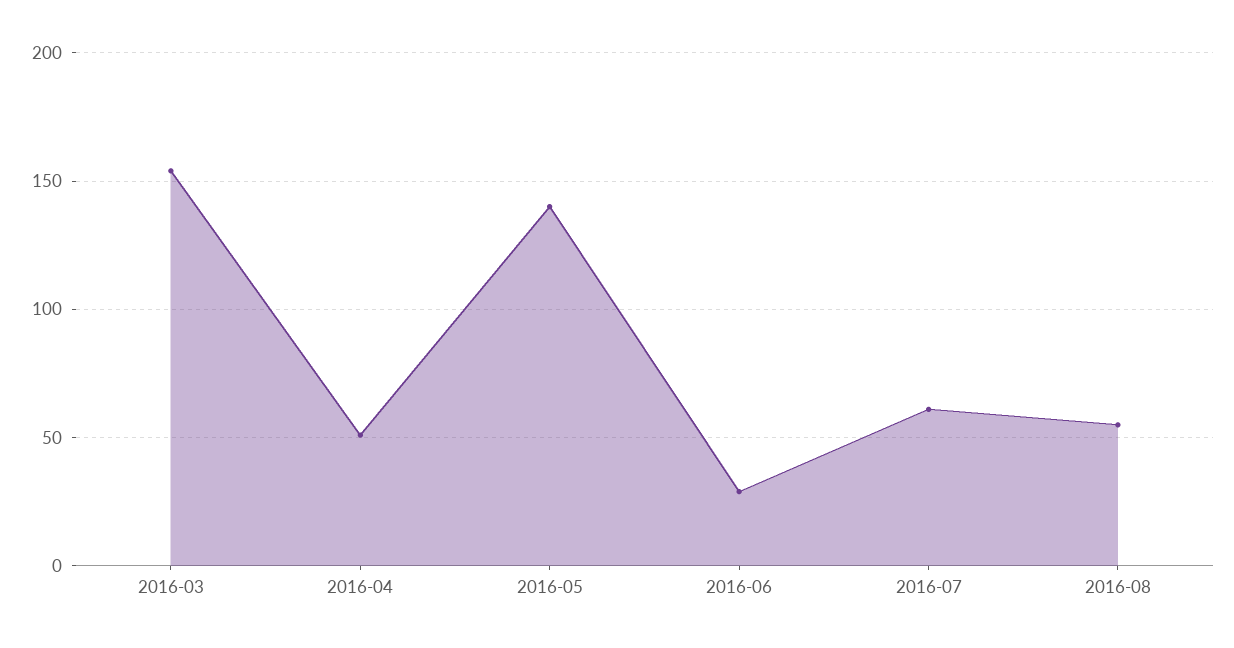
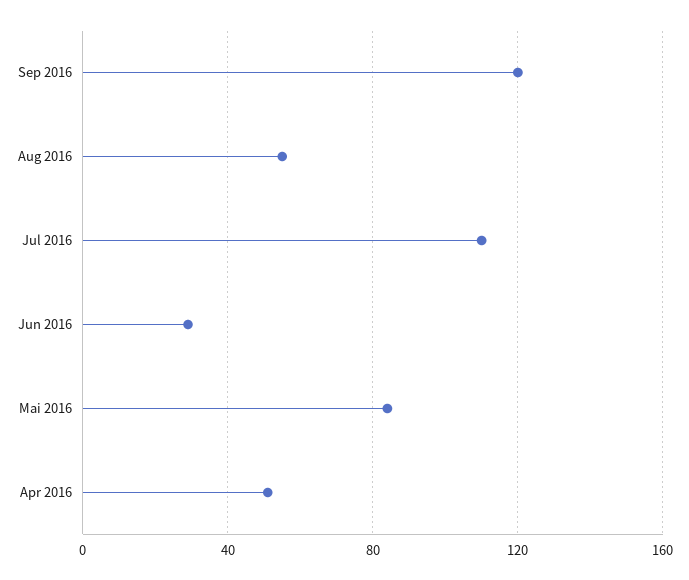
2016-03: 155 -> none
2016-05: 140 -> 85
2016-07: 60 -> 110
Sep 2016: none -> 120

